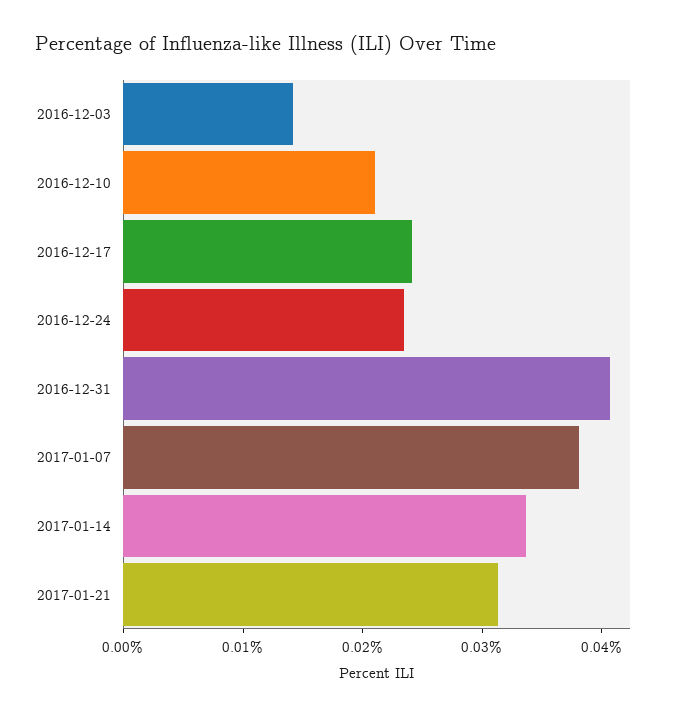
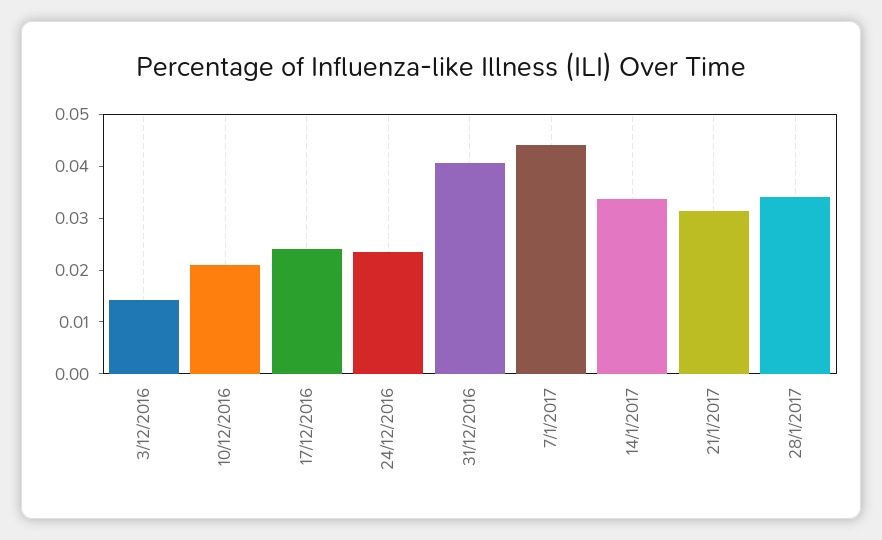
2017-01-07: 0.038 -> 0.044
28/1/2017: none -> 0.034

